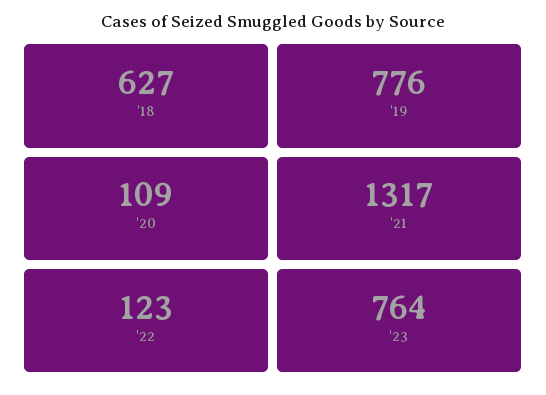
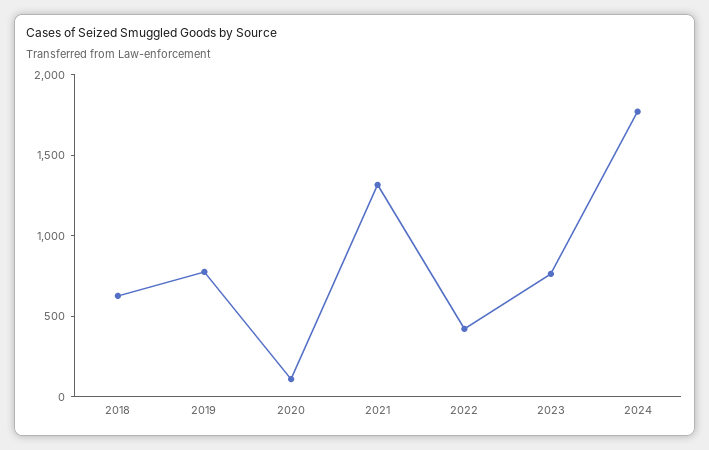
'22: 123 -> 400
2024: none -> 1800

